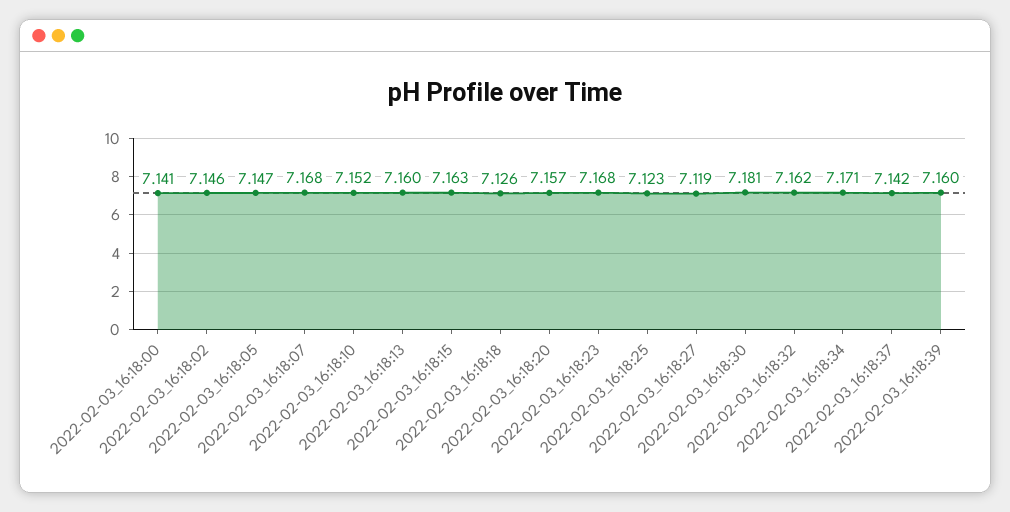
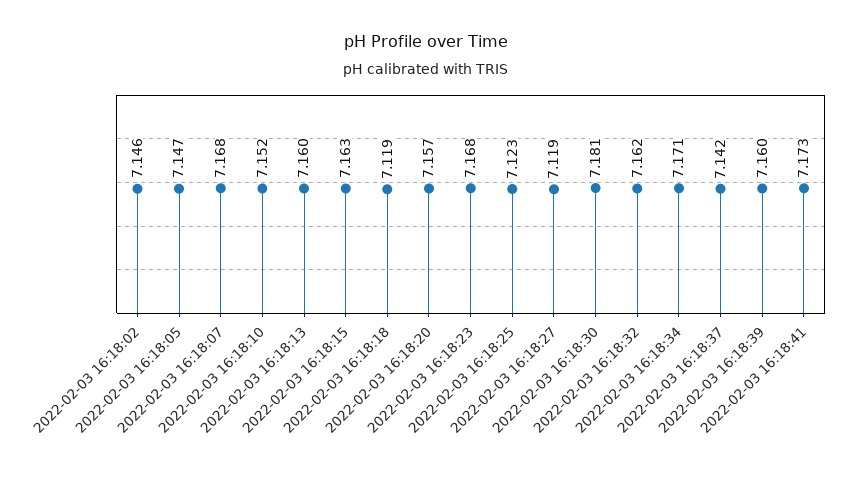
2022-02-03_16:18:00: 7.141 -> none
2022-02-03_16:18:18: 7.126 -> 7.119
2022-02-03 16:18:41: none -> 7.173

